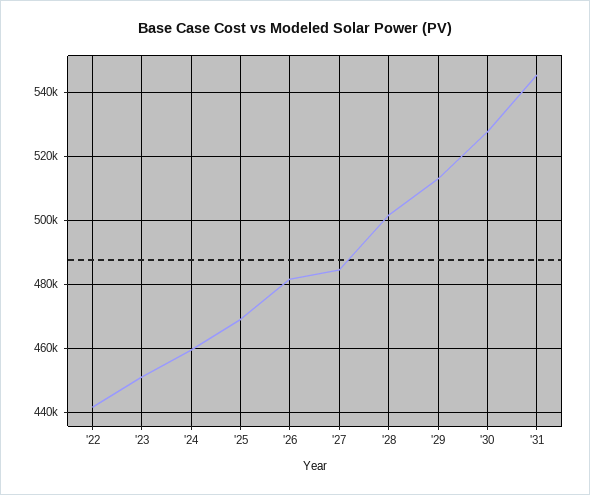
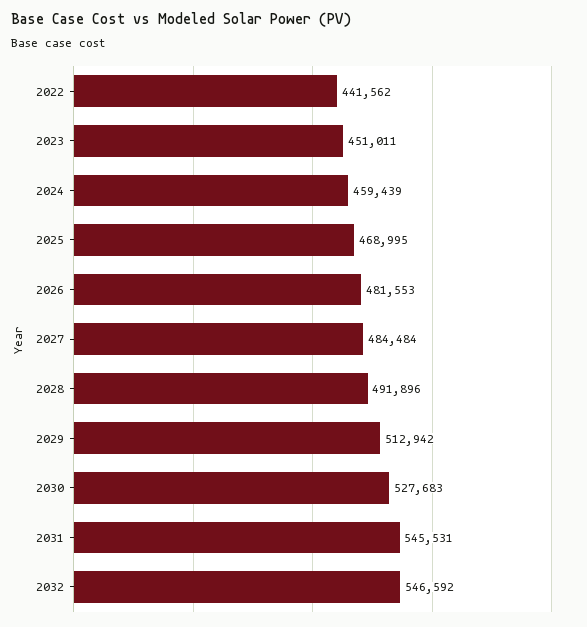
'28: 502000 -> 491896
2032: none -> 546592

